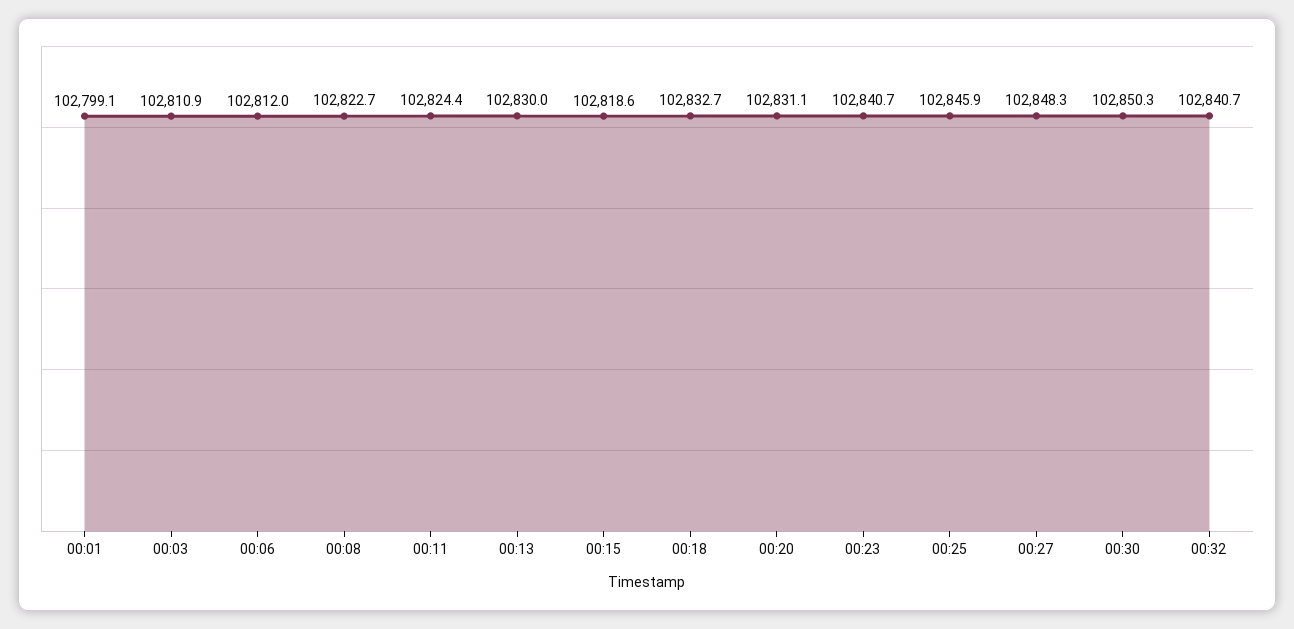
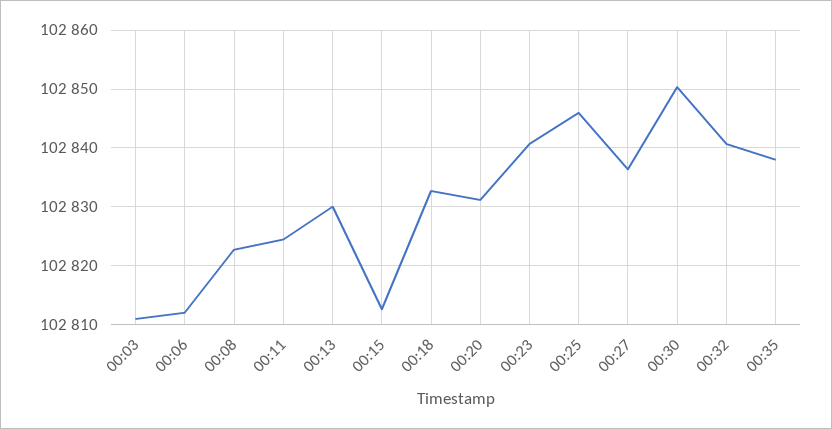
00:01: 102799.1 -> none
00:15: 102818.6 -> 102812
00:27: 102848.3 -> 102836
00:35: none -> 102838

